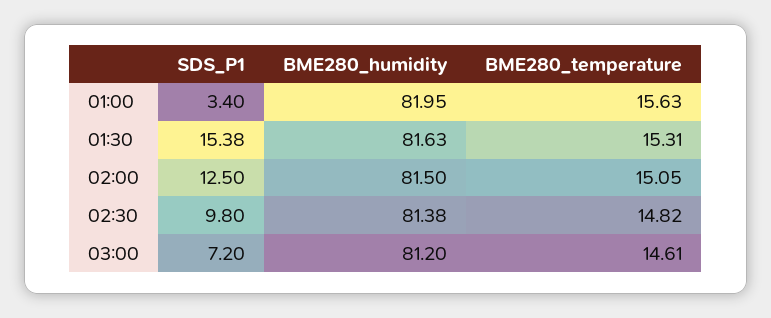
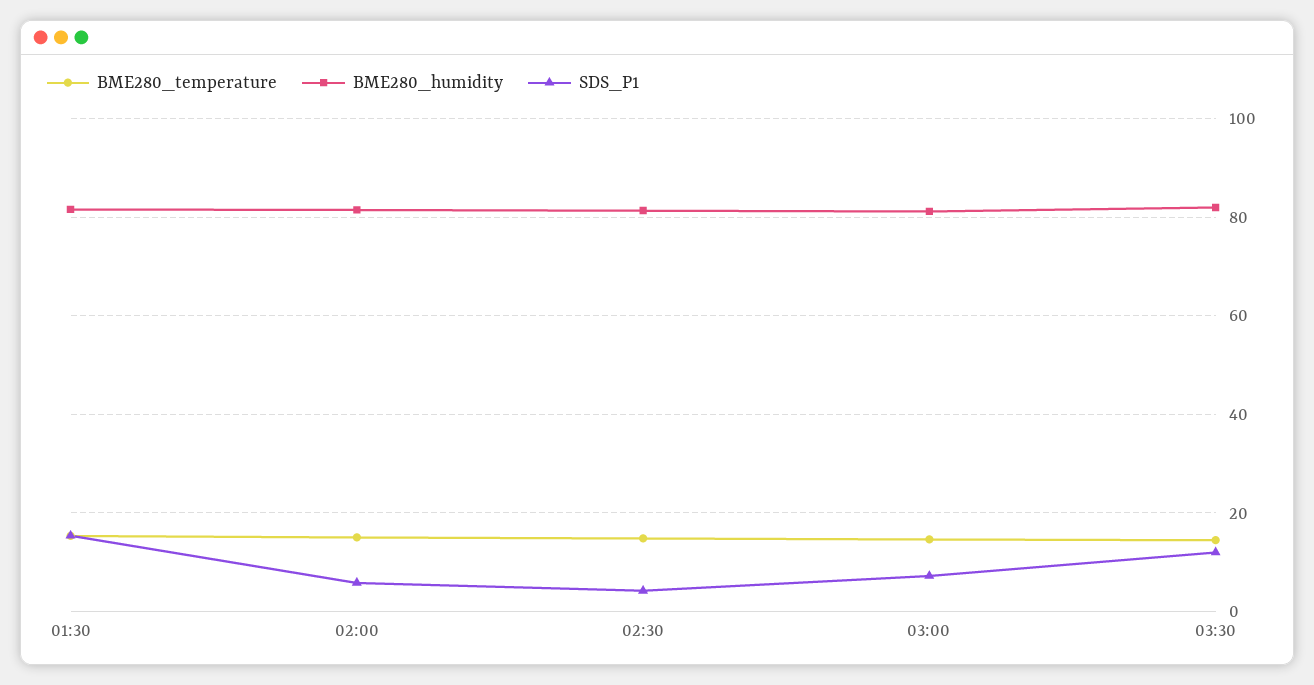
SDS_P1, 01:00: 3.4 -> none
BME280_humidity, 01:00: 81.95 -> none
BME280_temperature, 01:00: 15.63 -> none
SDS_P1, 02:00: 12.5 -> 6
SDS_P1, 02:30: 9.8 -> 4
BME280_temperature, 03:30: none -> 14
BME280_humidity, 03:30: none -> 82
SDS_P1, 03:30: none -> 12

